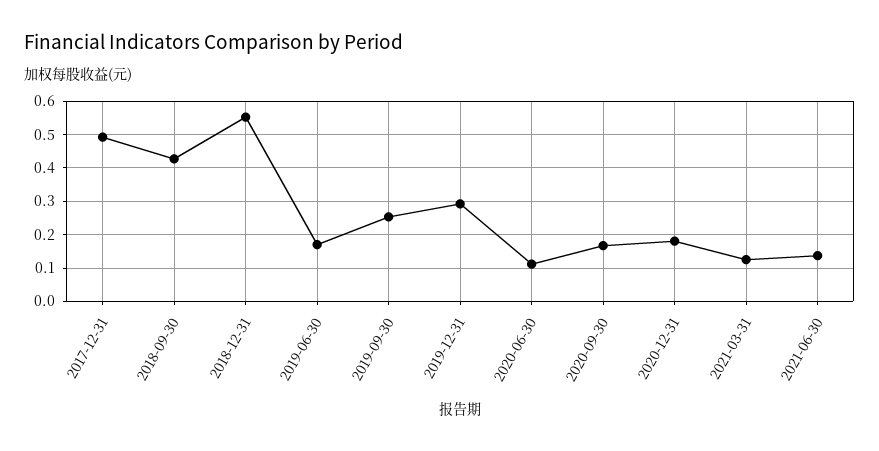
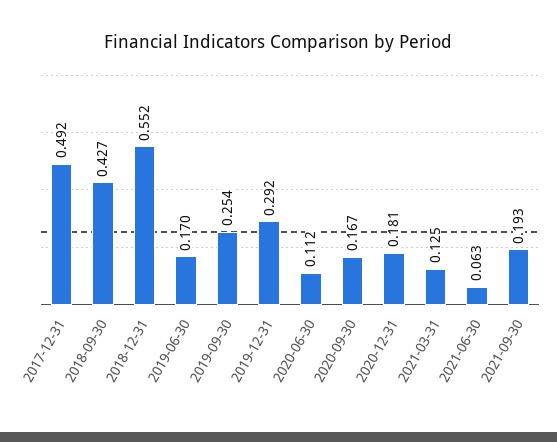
2021-06-30: 0.14 -> 0.063
2021-09-30: none -> 0.193

